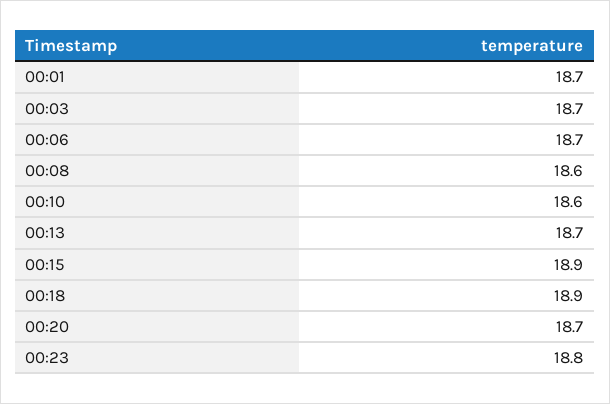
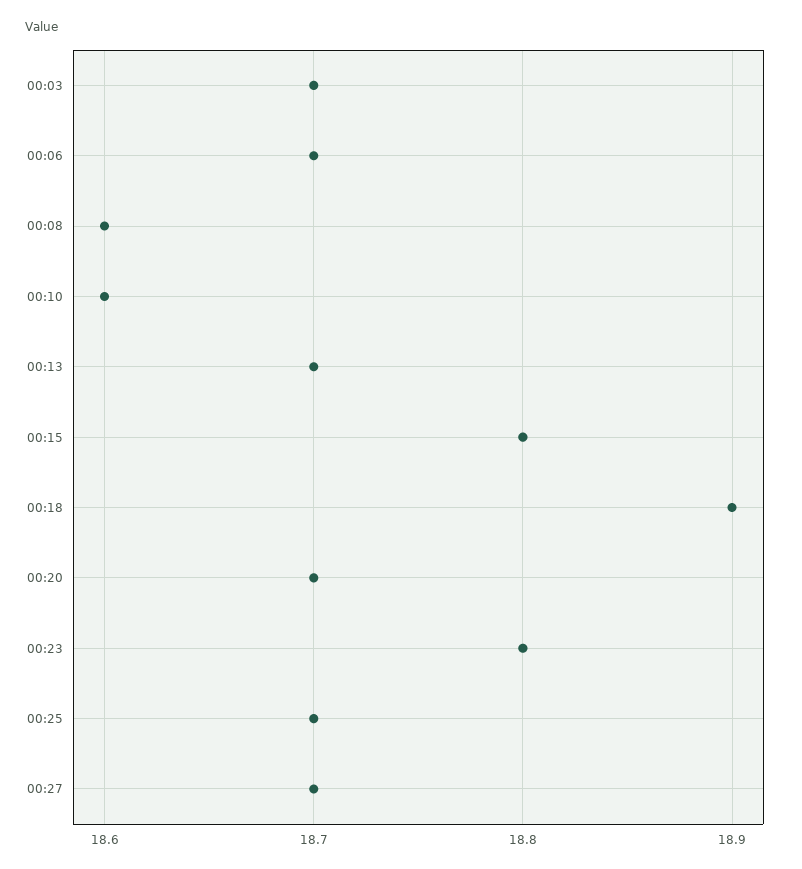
00:01: 18.7 -> none
00:15: 18.9 -> 18.8
00:25: none -> 18.7
00:27: none -> 18.7

